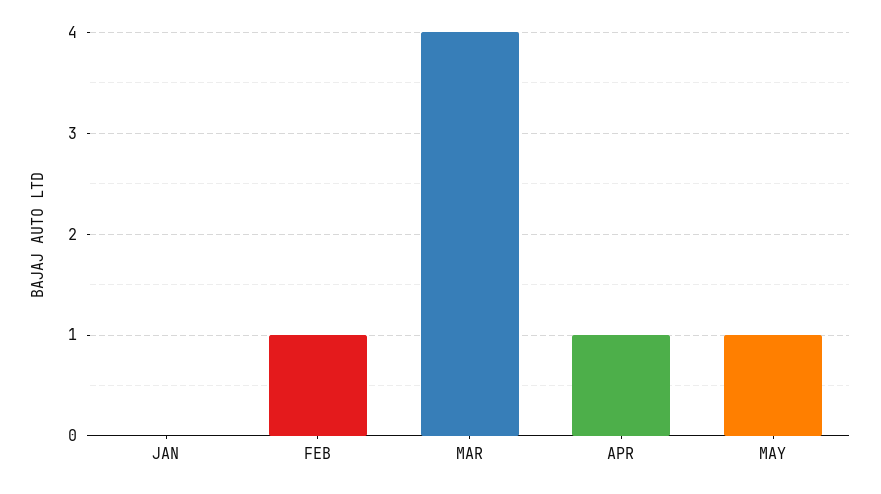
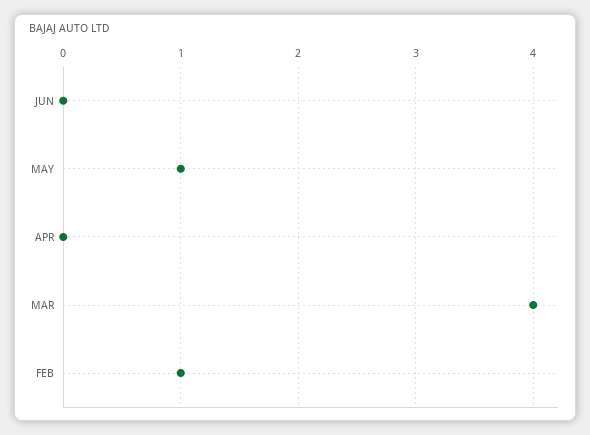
JAN: 0 -> none
APR: 1 -> 0
JUN: none -> 0

